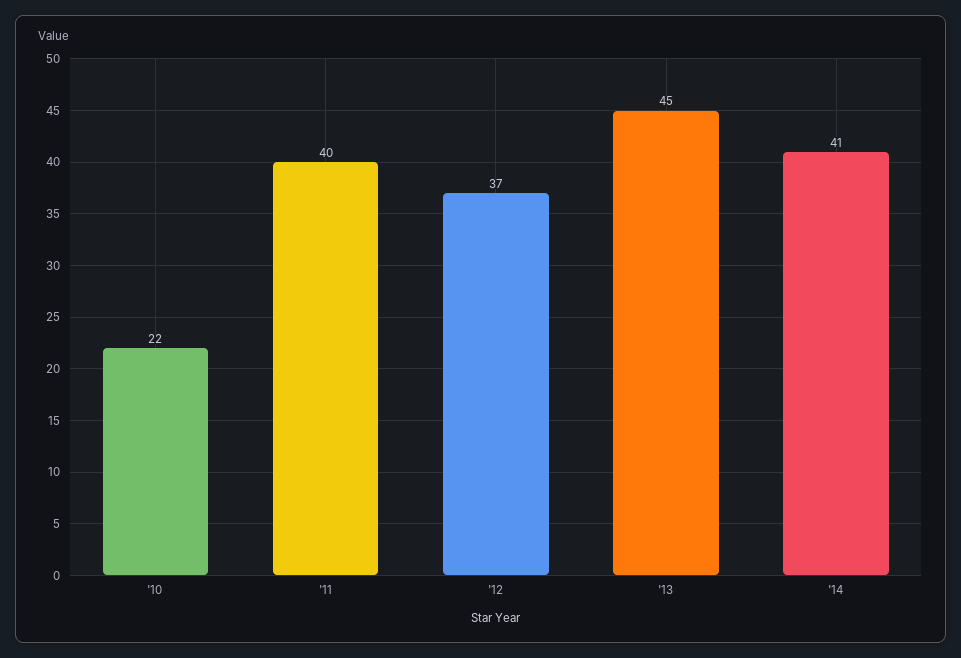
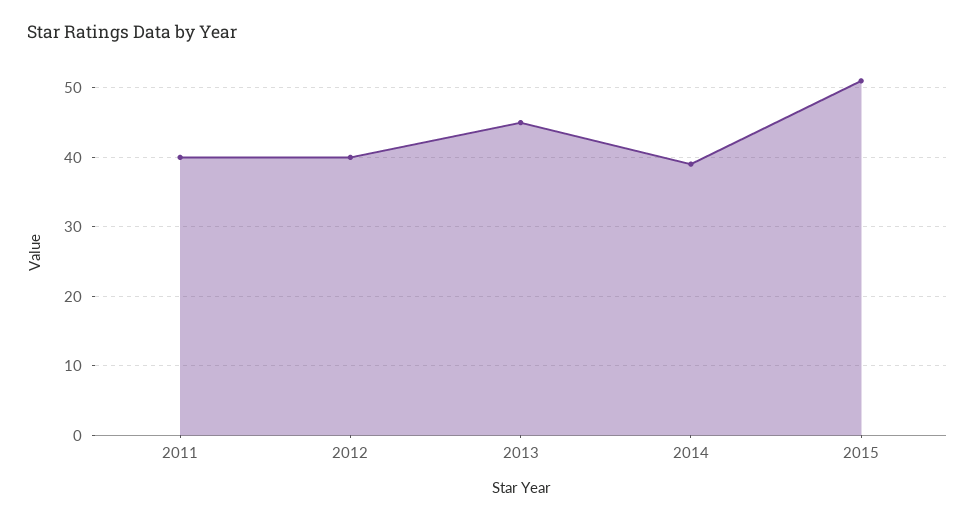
'10: 22 -> none
'12: 37 -> 40
'14: 41 -> 39
2015: none -> 51

